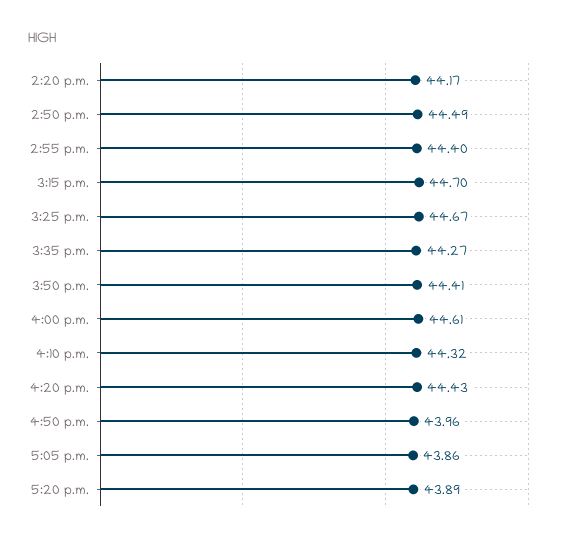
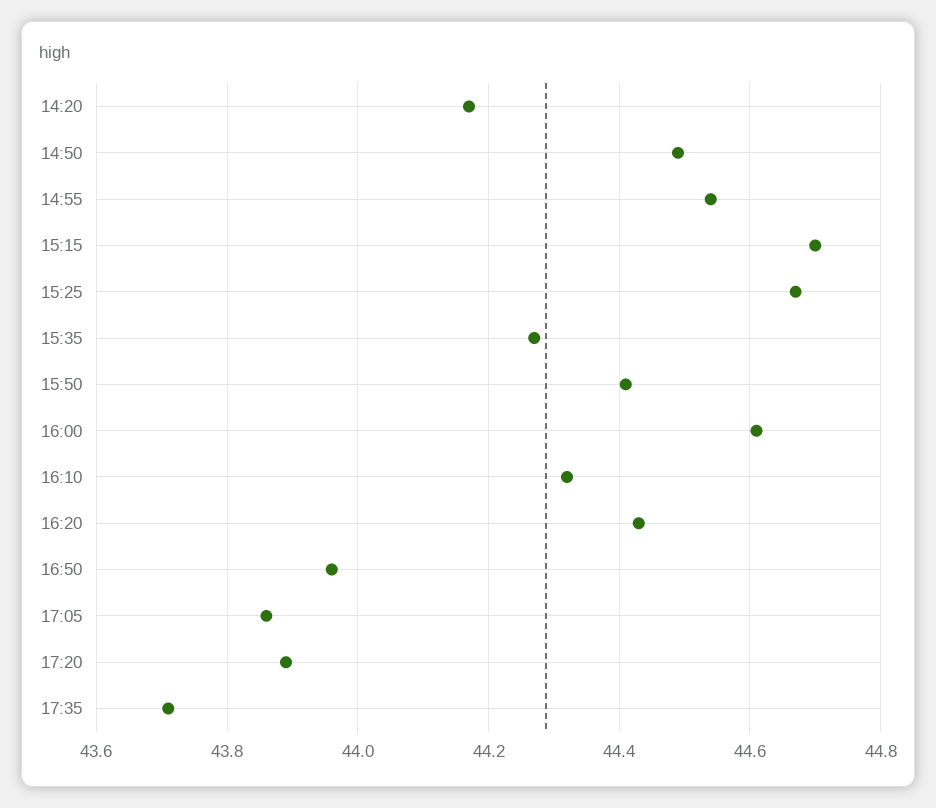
2:55 p.m.: 44.4 -> 44.55
17:35: none -> 43.7

